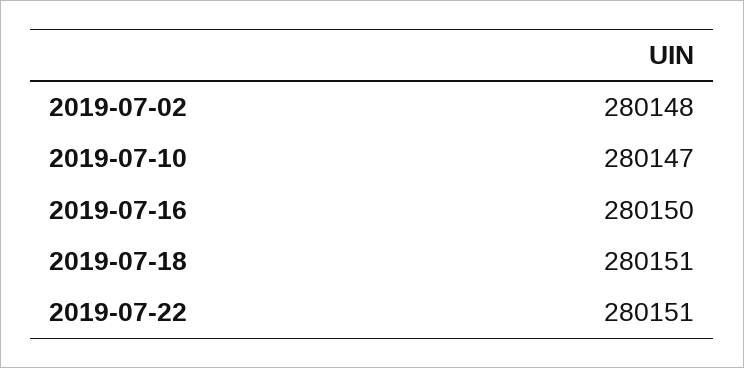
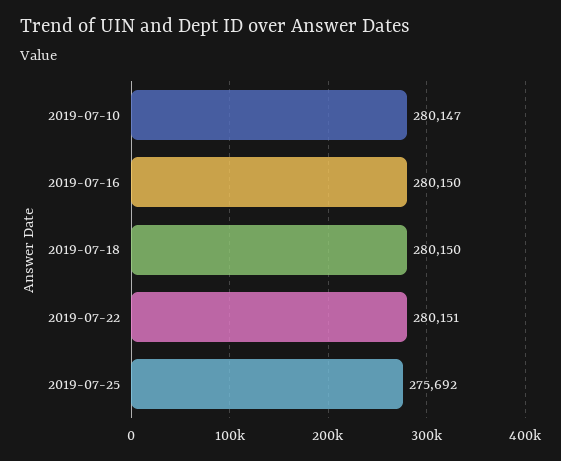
2019-07-02: 280148 -> none
2019-07-18: 280151 -> 280150
2019-07-25: none -> 275692

